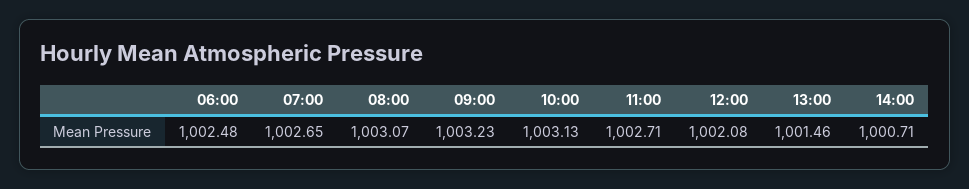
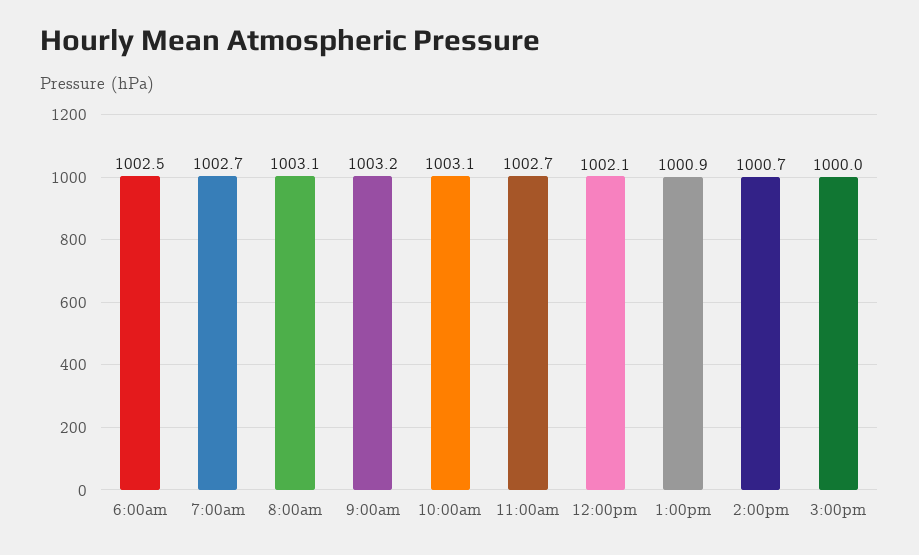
13:00: 1001.46 -> 1000.9
3:00pm: none -> 1000

